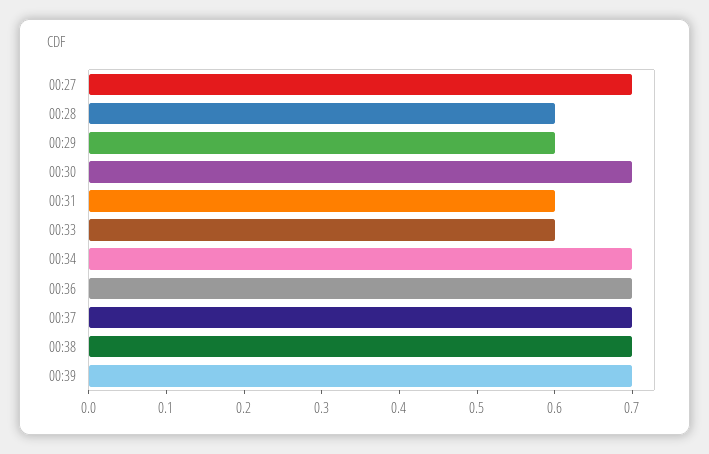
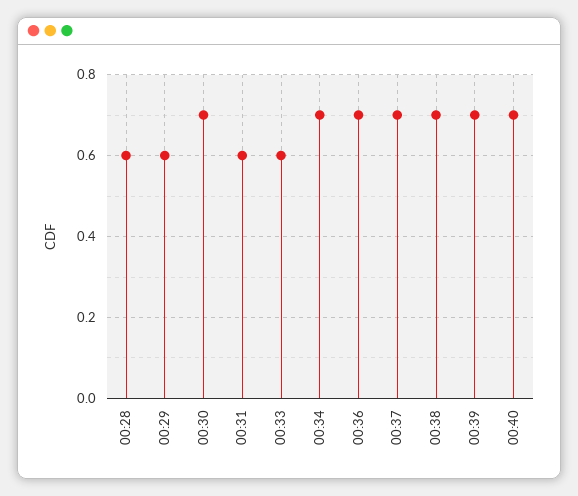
00:27: 0.7 -> none
00:40: none -> 0.7

